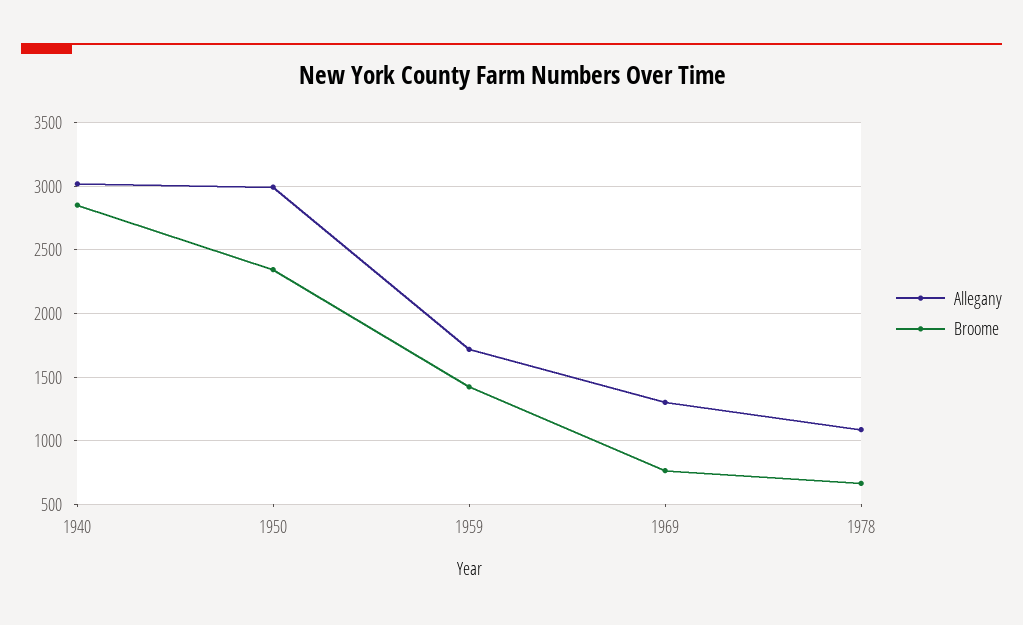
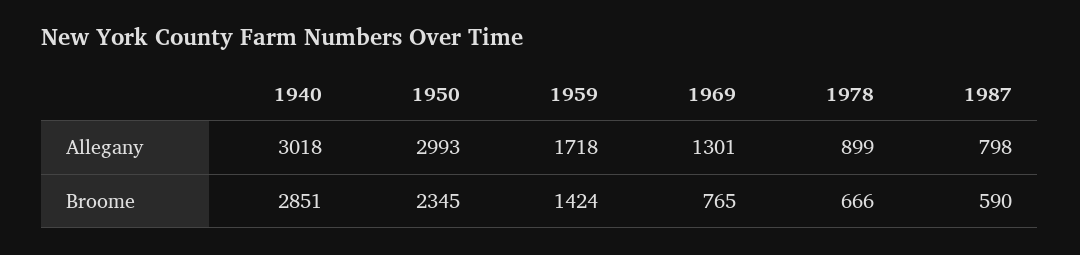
Allegany, 1978: 1100 -> 899
Allegany, 1987: none -> 798
Broome, 1987: none -> 590

